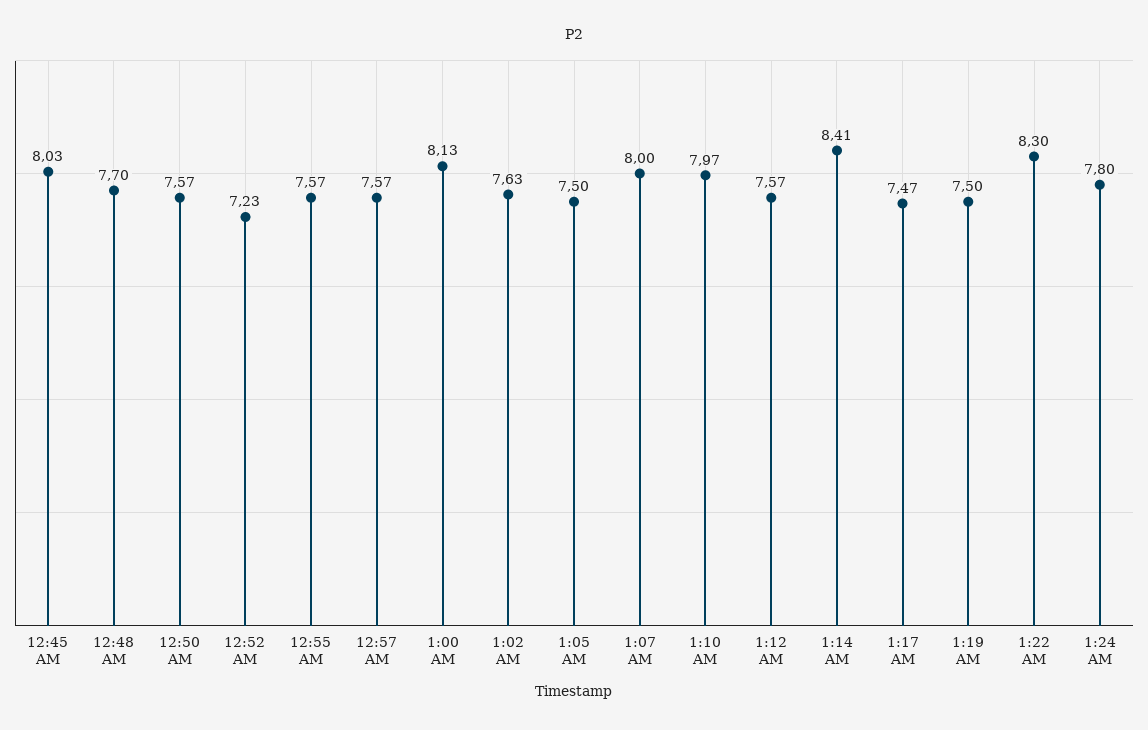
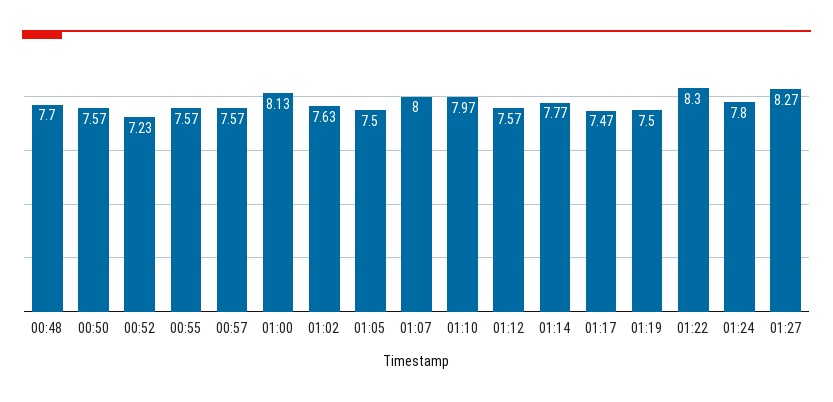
12:45 AM: 8.03 -> none
1:14 AM: 8.41 -> 7.77
01:27: none -> 8.27

